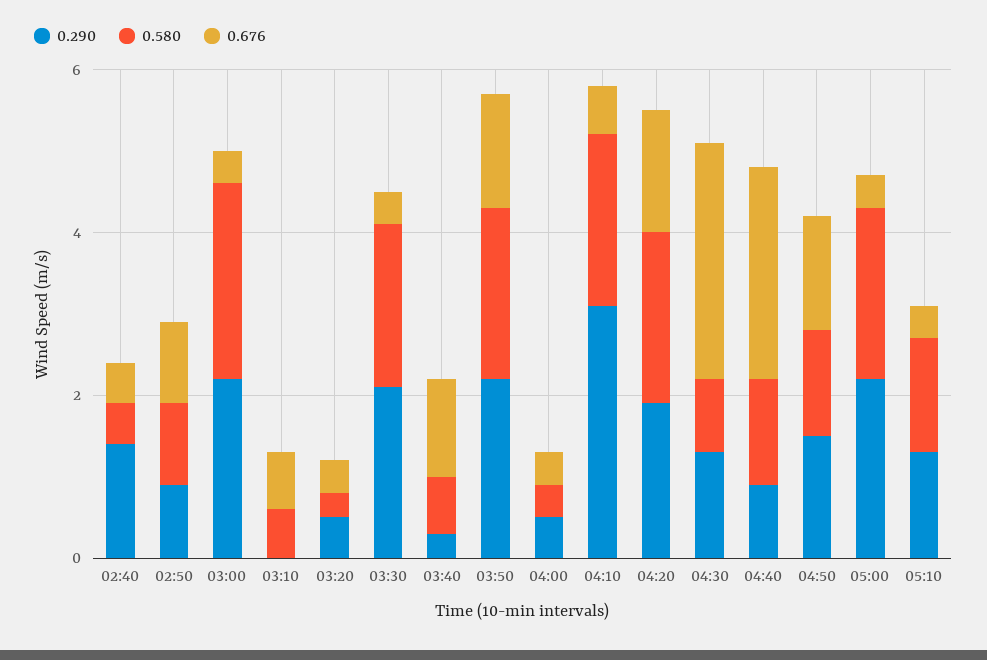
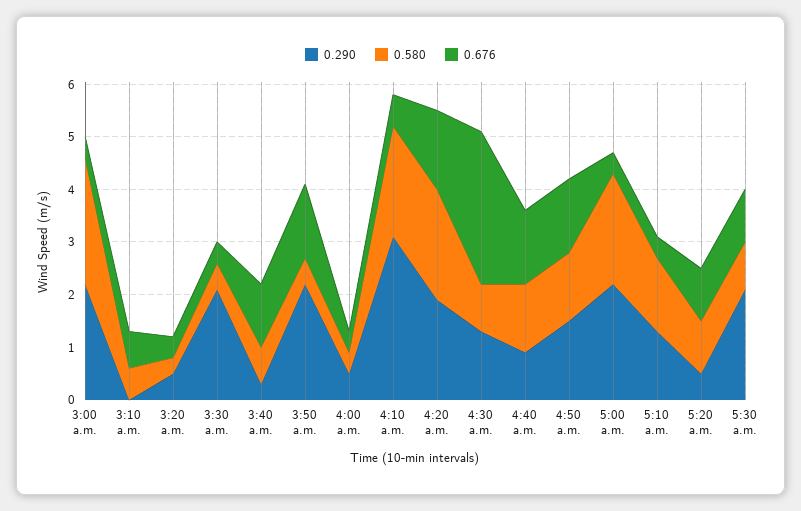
0.290, 02:40: 1.5 -> none
0.580, 02:40: 0.5 -> none
0.676, 02:40: 0.5 -> none
0.290, 02:50: 1 -> none
0.580, 02:50: 1 -> none
0.676, 02:50: 1 -> none
0.580, 03:30: 2 -> 0.5
0.580, 03:50: 2 -> 0.5
0.676, 04:40: 2.5 -> 1.5
0.290, 5:20 a.m.: none -> 0.5
0.580, 5:20 a.m.: none -> 1
0.676, 5:20 a.m.: none -> 1
0.290, 5:30 a.m.: none -> 2
0.580, 5:30 a.m.: none -> 1
0.676, 5:30 a.m.: none -> 1

